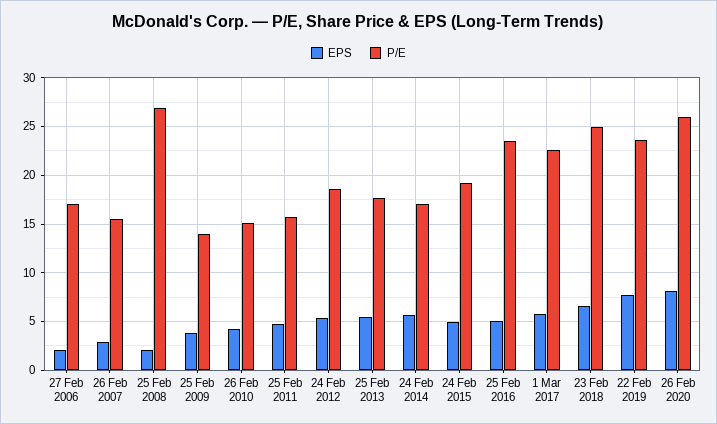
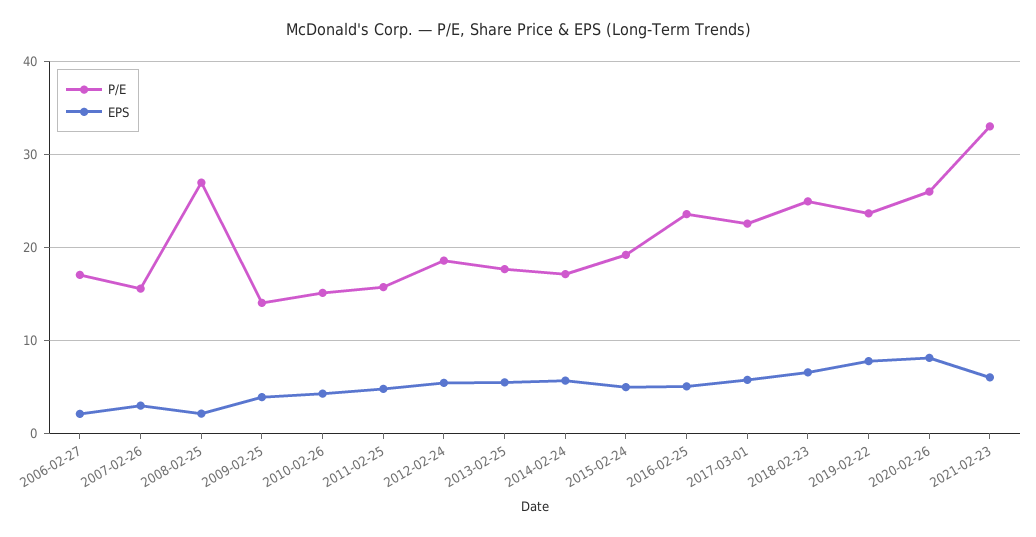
P/E, 2021-02-23: none -> 33
EPS, 2021-02-23: none -> 6

